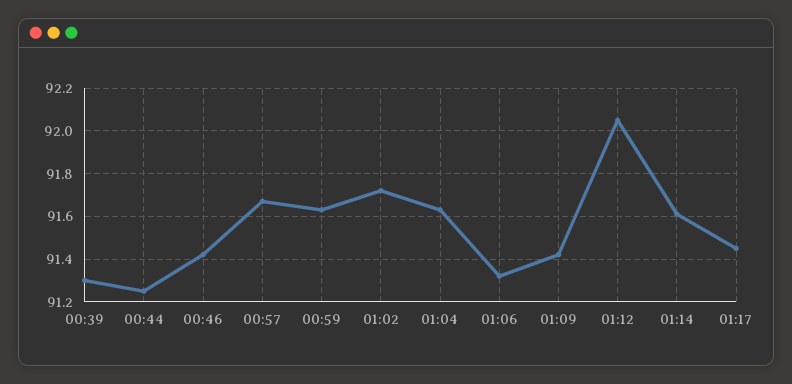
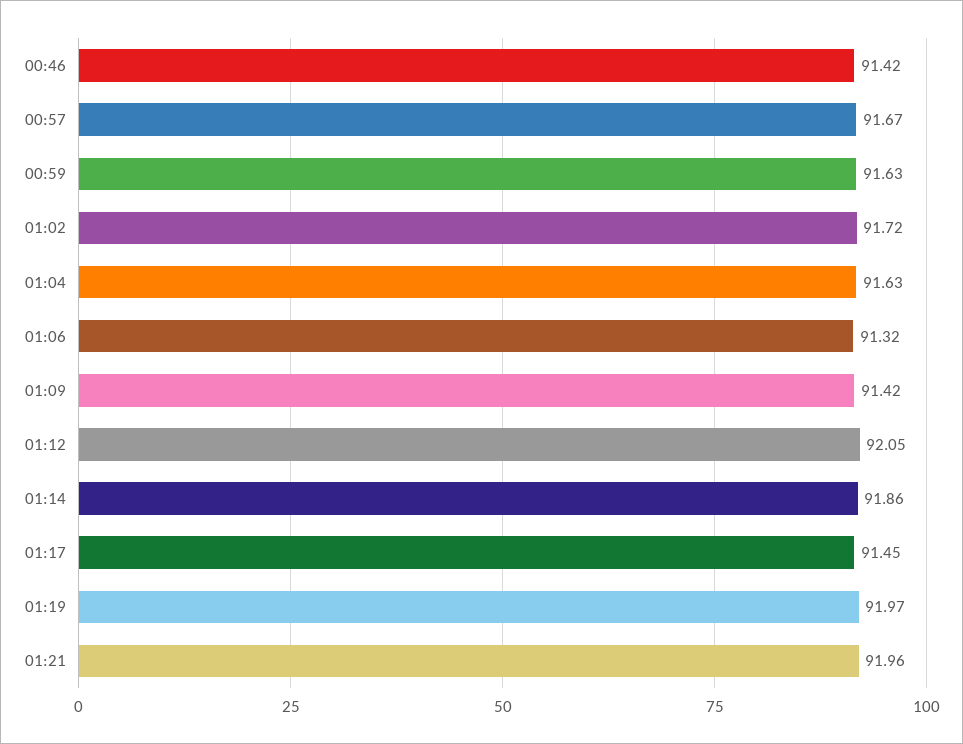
00:39: 91.3 -> none
00:44: 91.25 -> none
01:14: 91.6 -> 91.86
01:19: none -> 91.97
01:21: none -> 91.96

